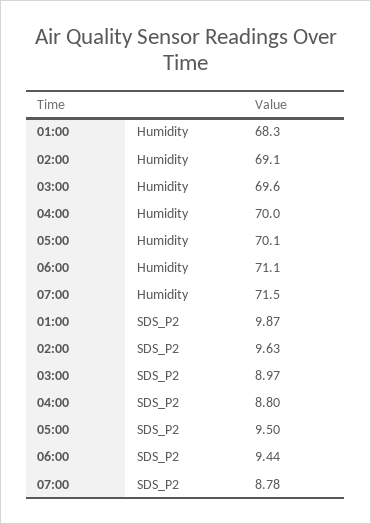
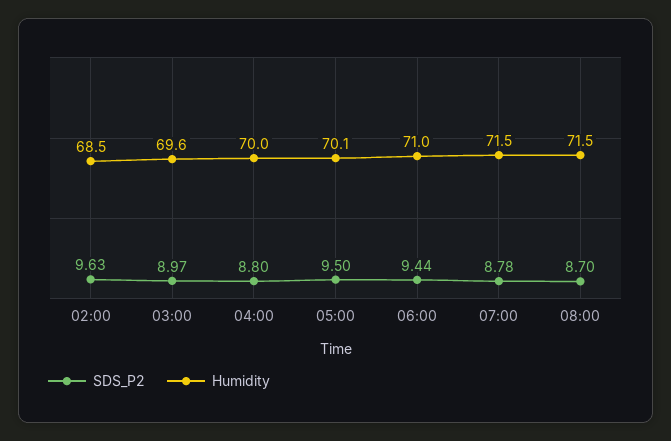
Humidity, 01:00: 68.3 -> none
Humidity, 02:00: 69.1 -> 68.5
Humidity, 06:00: 71.1 -> 71
SDS_P2, 01:00: 9.87 -> none
SDS_P2, 08:00: none -> 8.7
Humidity, 08:00: none -> 71.5

